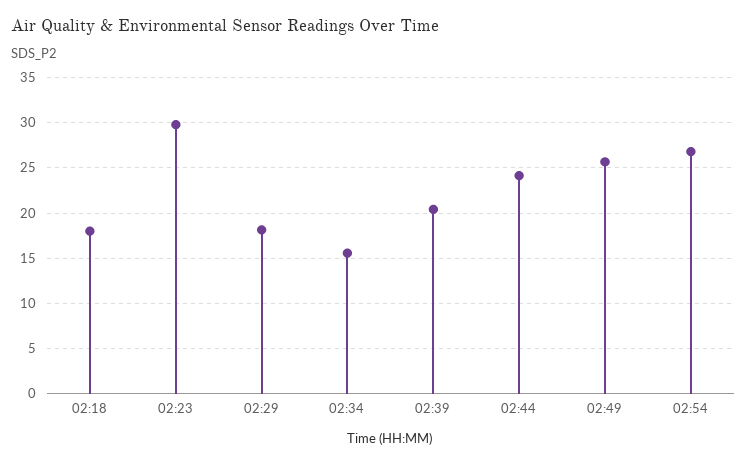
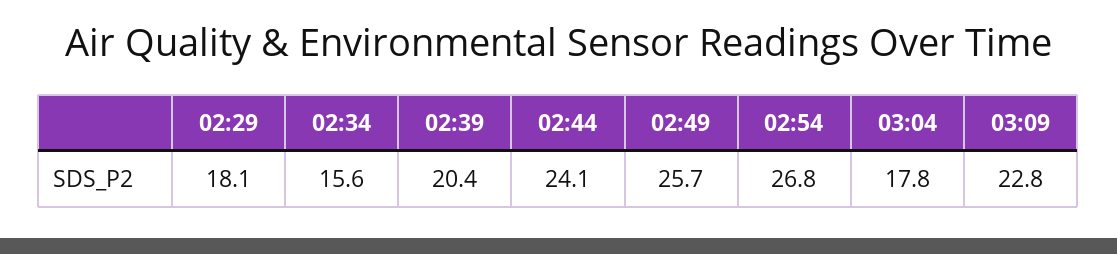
02:18: 18 -> none
02:23: 30 -> none
03:04: none -> 17.8
03:09: none -> 22.8

